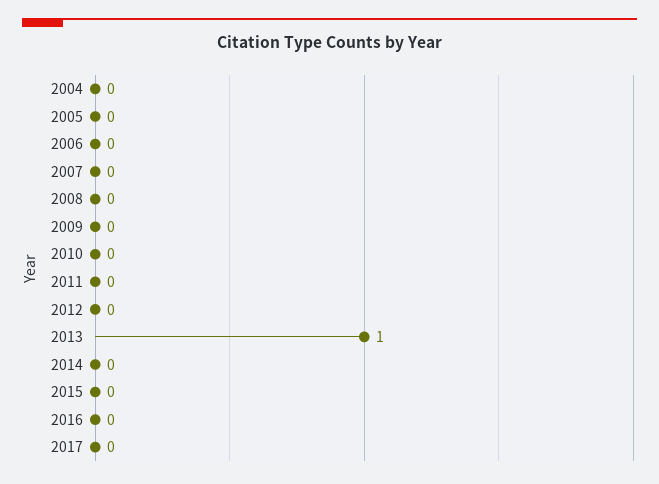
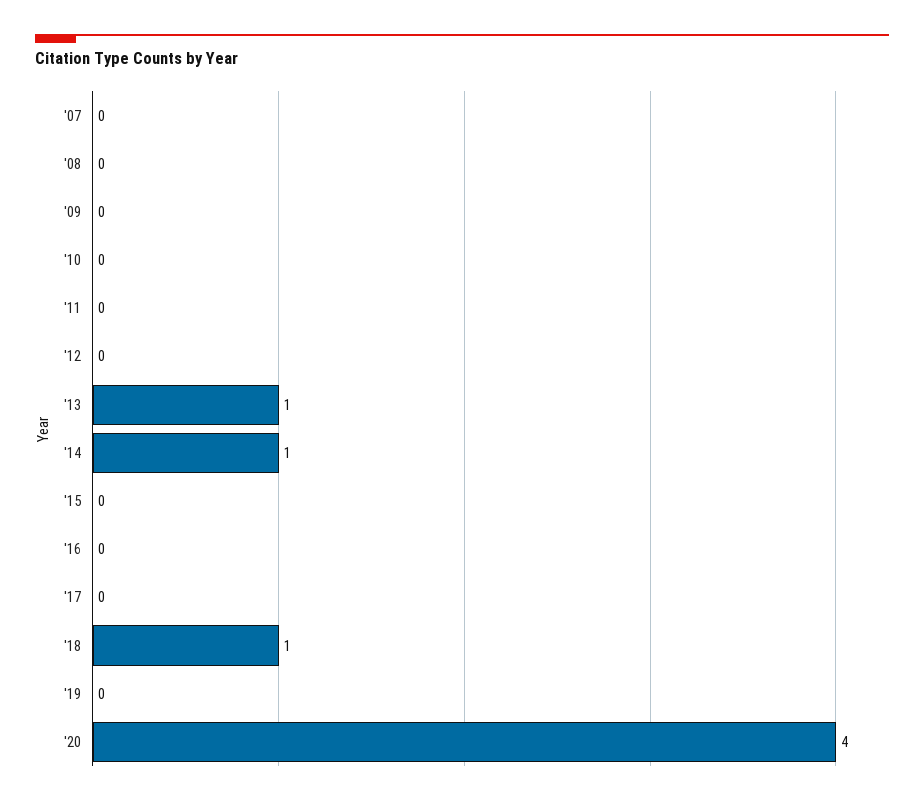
2004: 0 -> none
2005: 0 -> none
2006: 0 -> none
2014: 0 -> 1
'18: none -> 1
'19: none -> 0
'20: none -> 4

